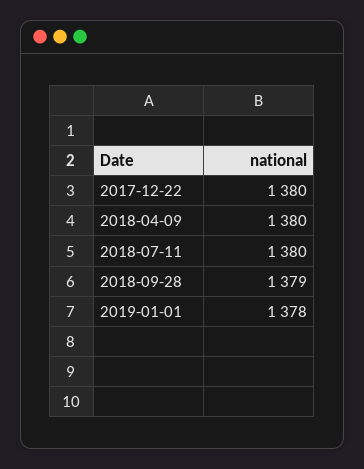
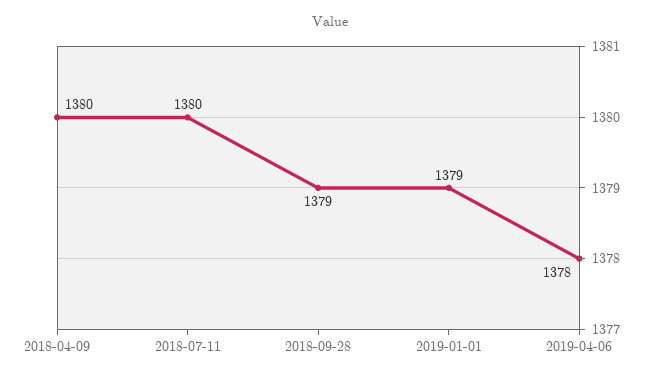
2017-12-22: 1380 -> none
2019-01-01: 1378 -> 1379
2019-04-06: none -> 1378

